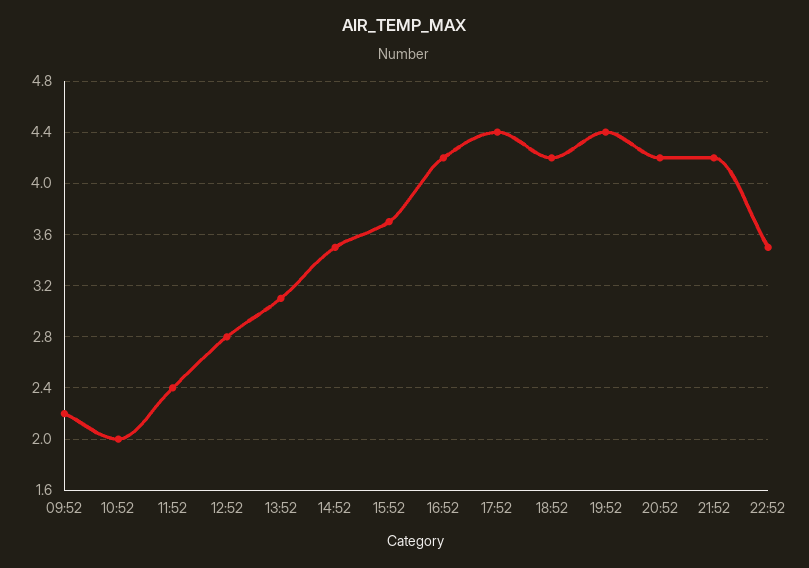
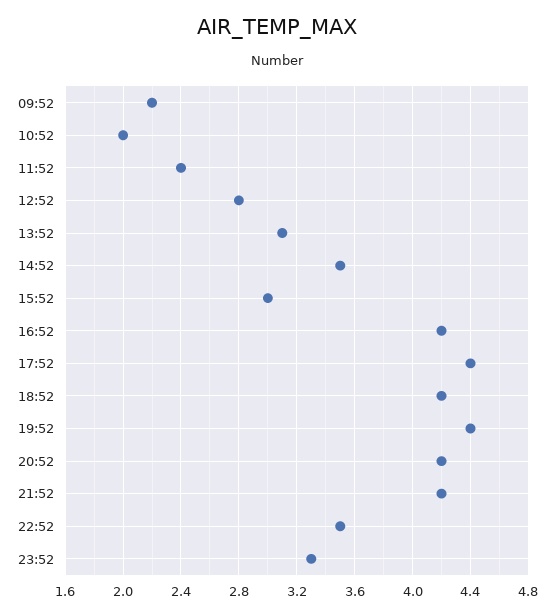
15:52: 3.7 -> 3
23:52: none -> 3.3

